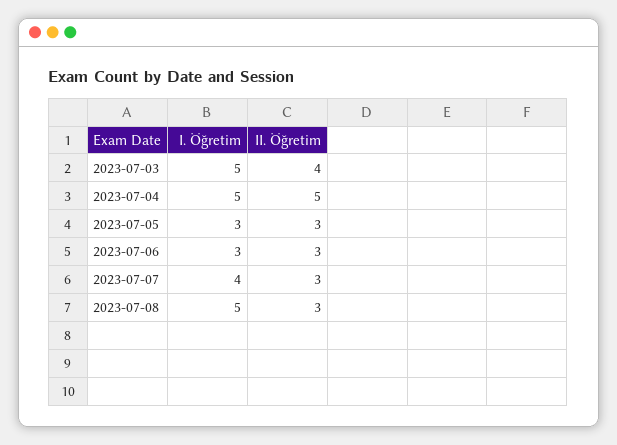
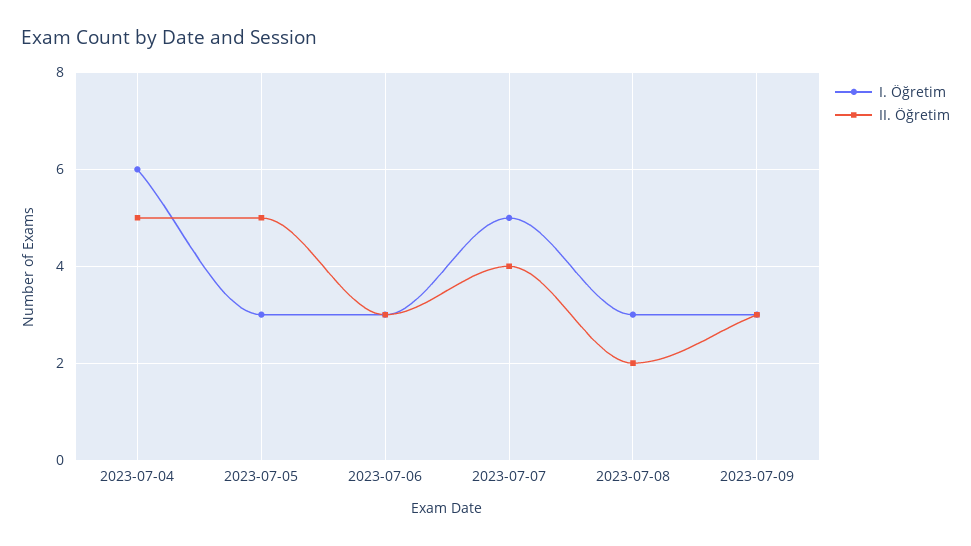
I. Öğretim, 2023-07-03: 5 -> none
II. Öğretim, 2023-07-03: 4 -> none
I. Öğretim, 2023-07-04: 5 -> 6
II. Öğretim, 2023-07-05: 3 -> 5
I. Öğretim, 2023-07-07: 4 -> 5
II. Öğretim, 2023-07-07: 3 -> 4
I. Öğretim, 2023-07-08: 5 -> 3
II. Öğretim, 2023-07-08: 3 -> 2
I. Öğretim, 2023-07-09: none -> 3
II. Öğretim, 2023-07-09: none -> 3

